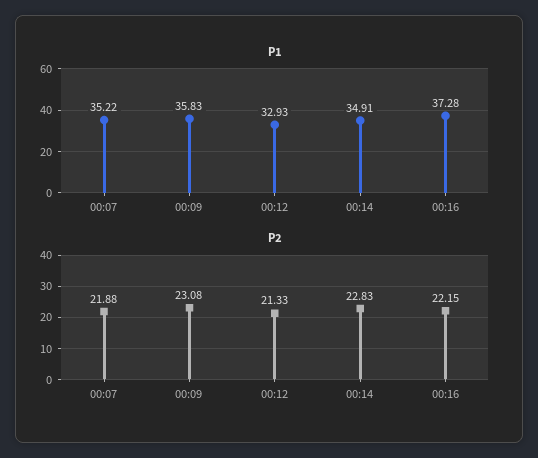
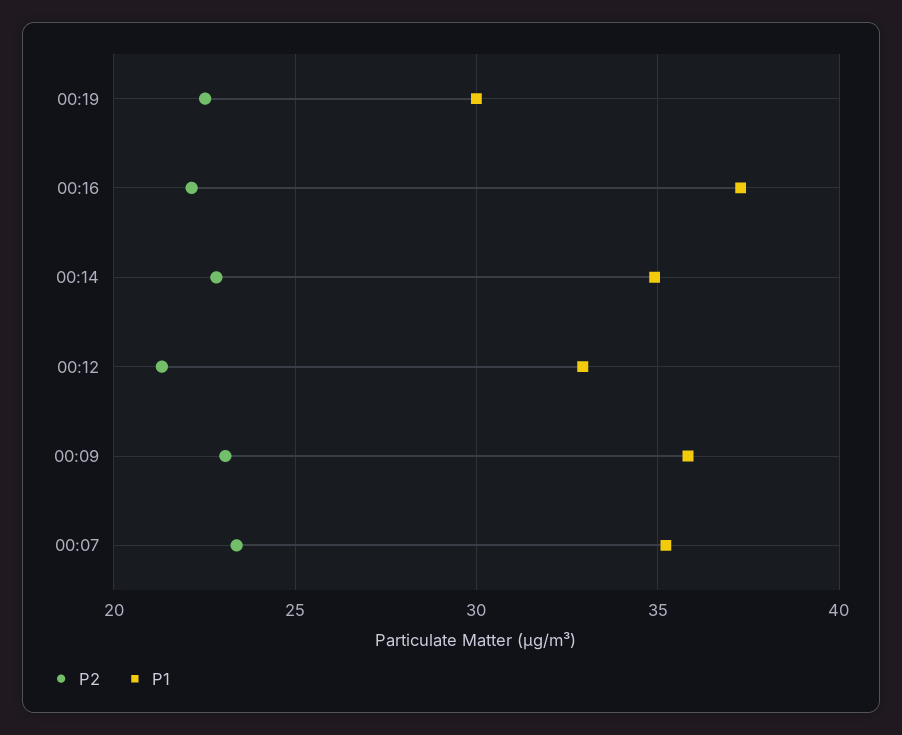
P2, 00:07: 21.88 -> 23.5
P2, 00:19: none -> 22.5
P1, 00:19: none -> 30

